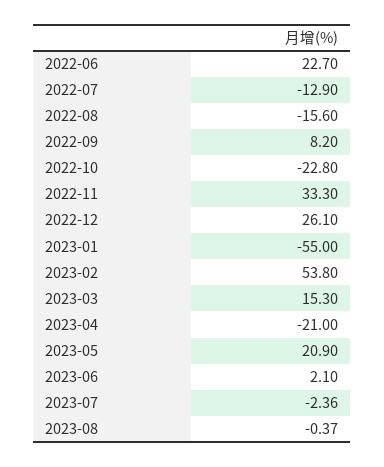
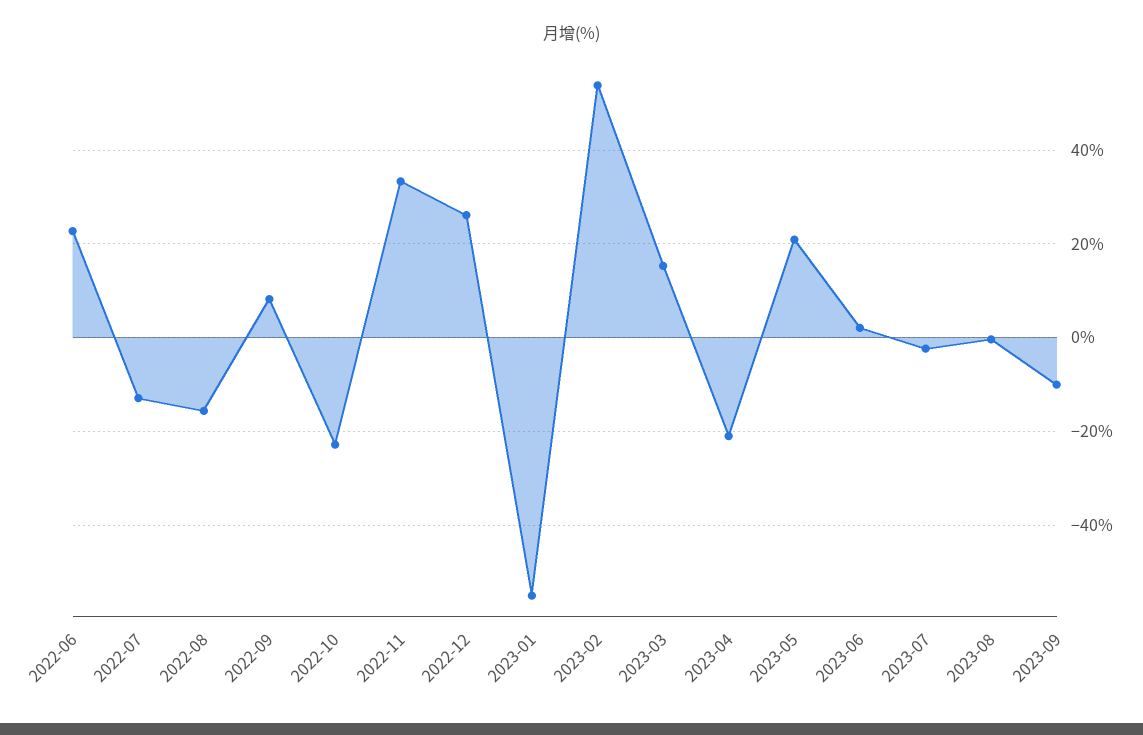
2023-09: none -> -10

